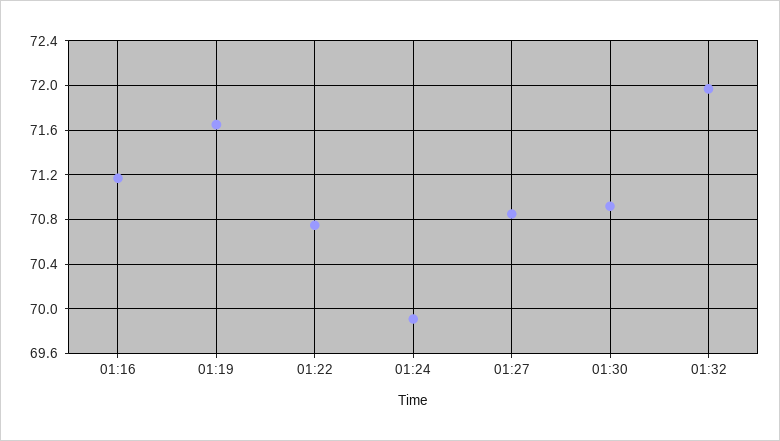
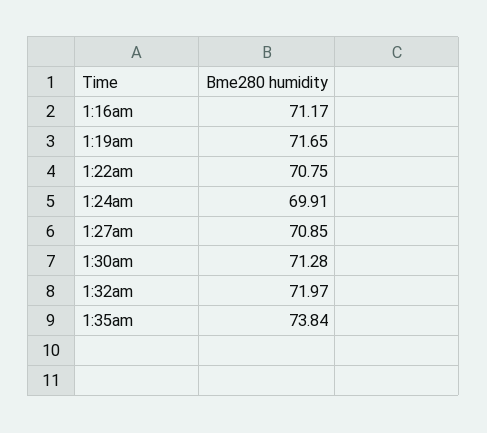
01:30: 70.9 -> 71.28
1:35am: none -> 73.84

